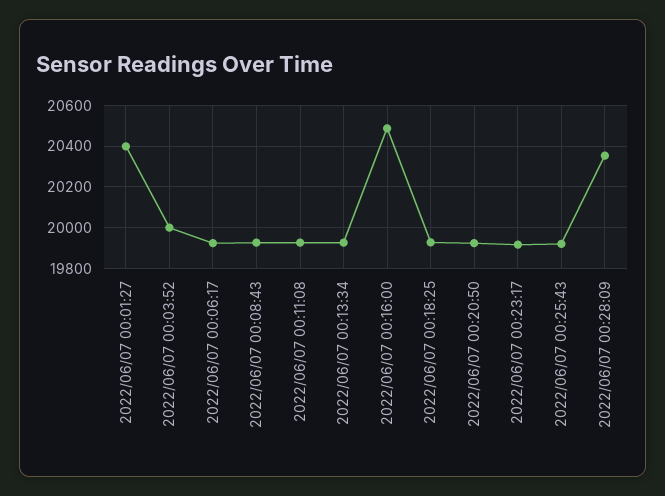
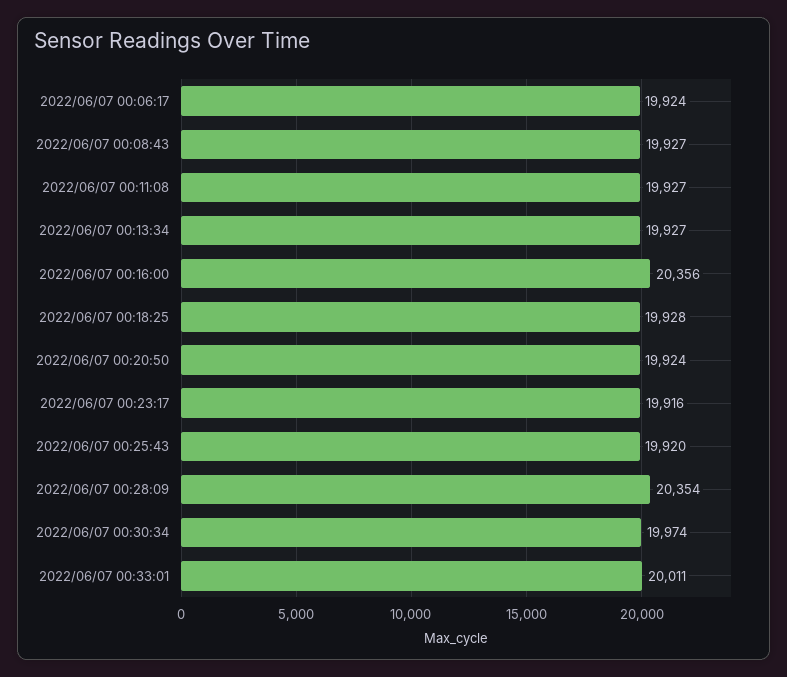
2022/06/07 00:01:27: 20400 -> none
2022/06/07 00:03:52: 20000 -> none
2022/06/07 00:16:00: 20500 -> 20356
2022/06/07 00:30:34: none -> 19974
2022/06/07 00:33:01: none -> 20011

